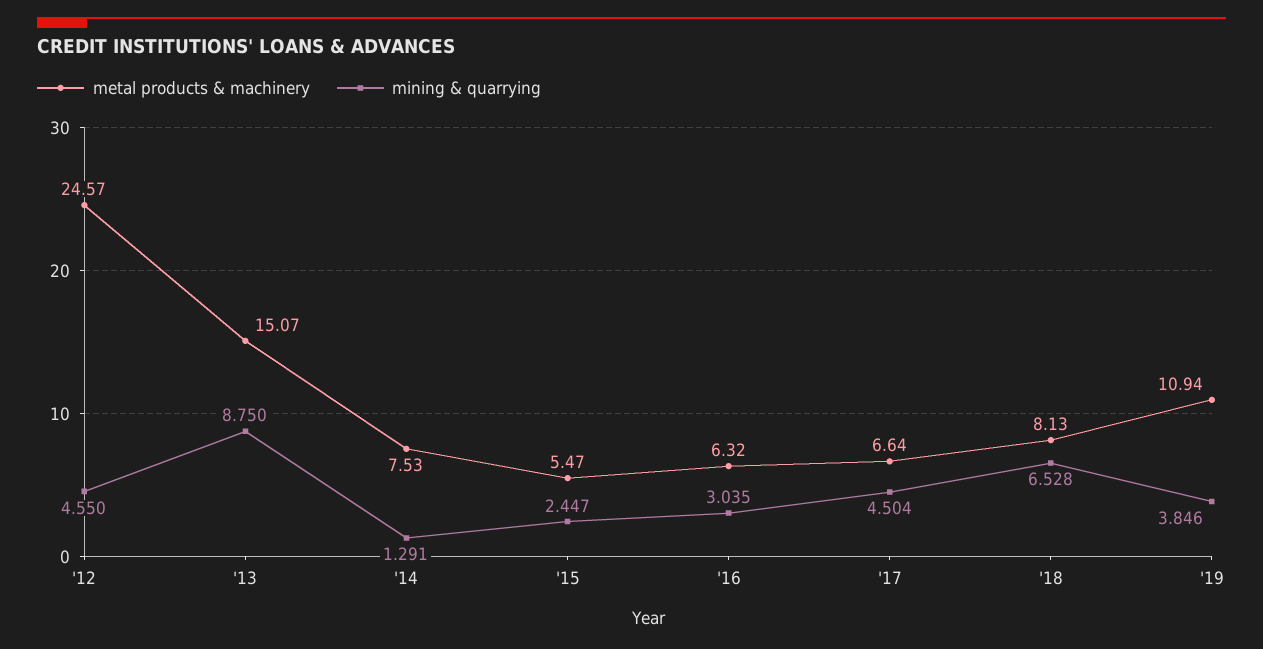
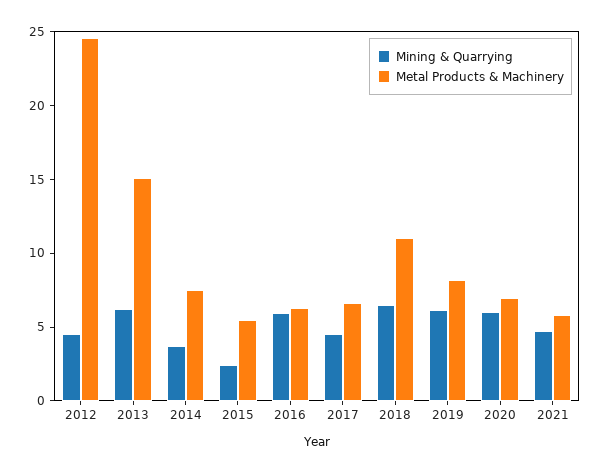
mining & quarrying, '13: 8.75 -> 6
mining & quarrying, '14: 1.291 -> 4
mining & quarrying, '16: 3.035 -> 6
metal products & machinery, '18: 8.13 -> 11
metal products & machinery, '19: 10.94 -> 8
mining & quarrying, '19: 3.846 -> 6
mining & quarrying, 2020: none -> 6
metal products & machinery, 2020: none -> 7
mining & quarrying, 2021: none -> 5
metal products & machinery, 2021: none -> 6

